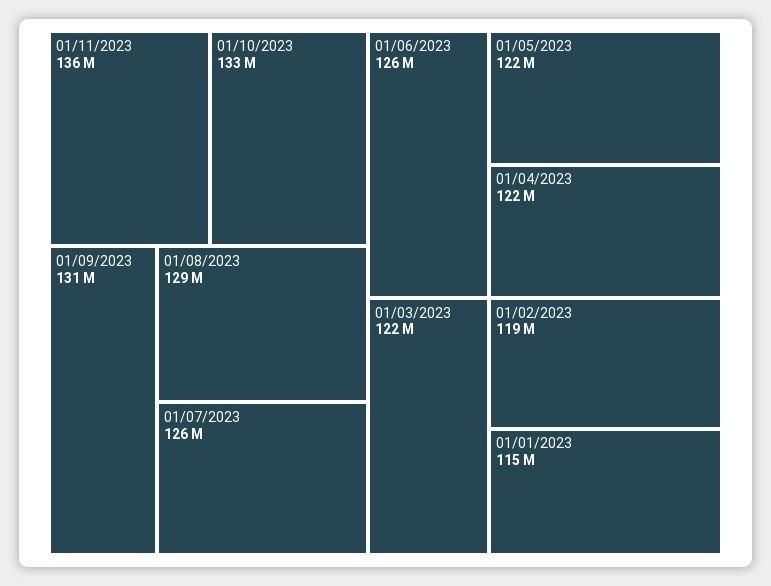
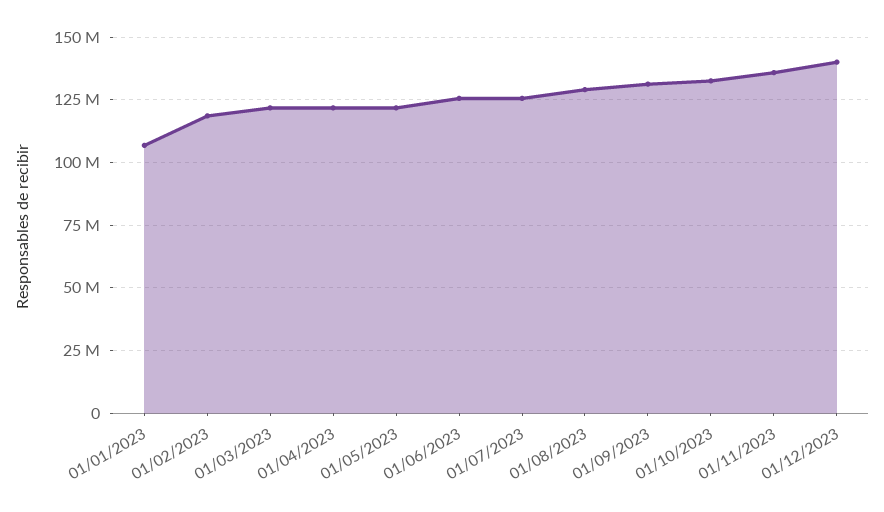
01/01/2023: 115000000 -> 107500000
01/12/2023: none -> 140000000

